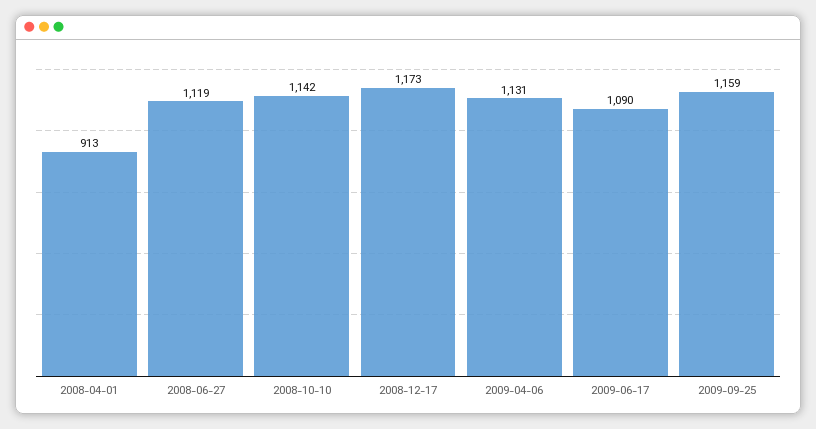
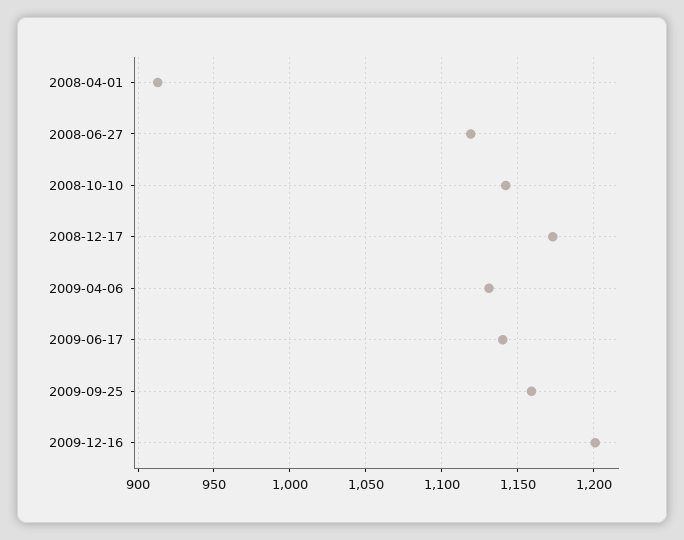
2009-06-17: 1090 -> 1140
2009-12-16: none -> 1200

